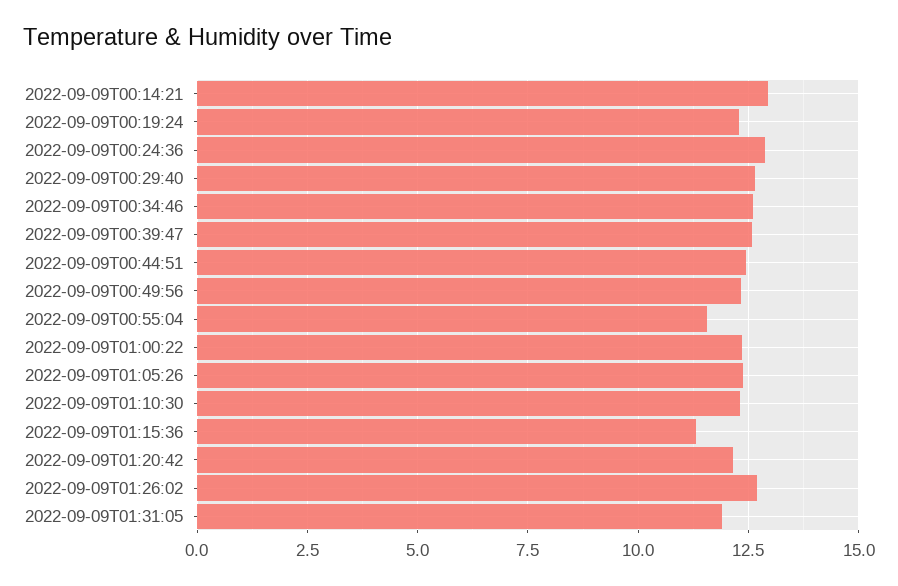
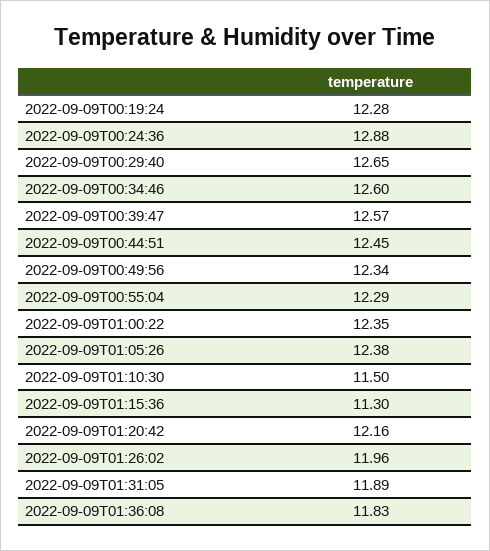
2022-09-09T00:14:21: 13 -> none
2022-09-09T00:55:04: 11.5 -> 12.29
2022-09-09T01:10:30: 12.25 -> 11.5
2022-09-09T01:26:02: 12.75 -> 11.96
2022-09-09T01:36:08: none -> 11.83

